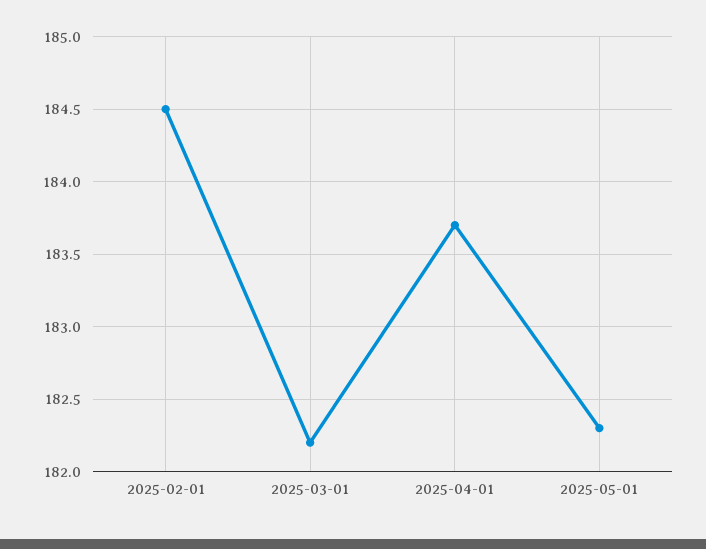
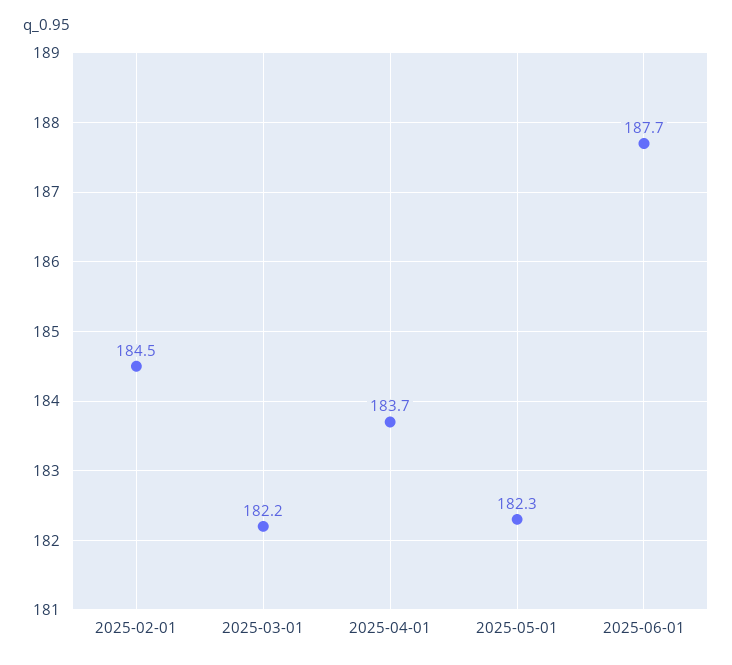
2025-06-01: none -> 187.7

